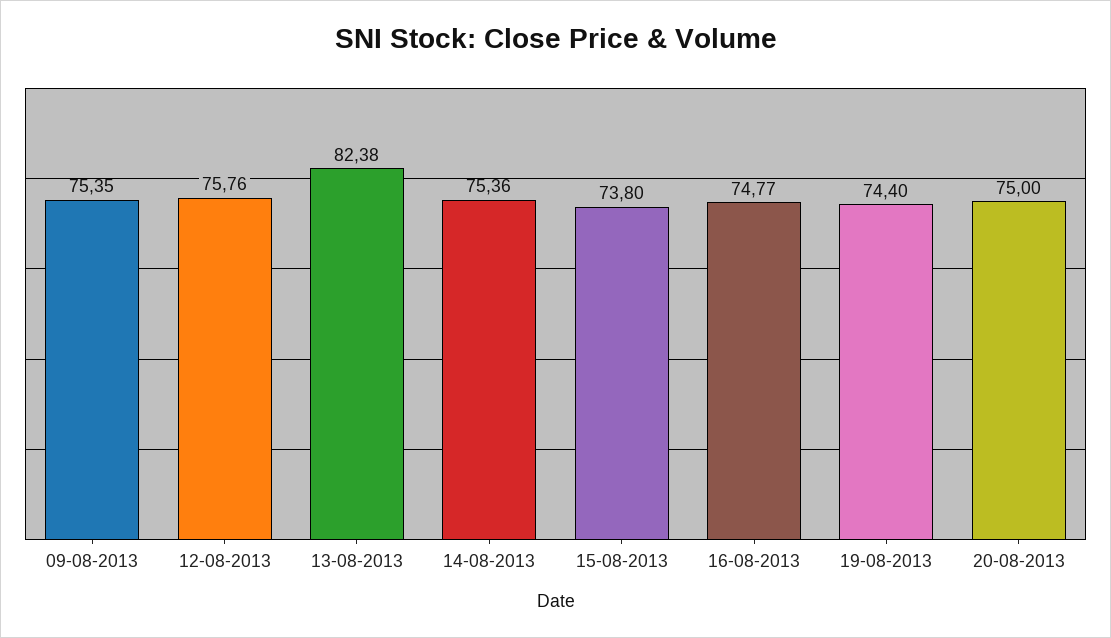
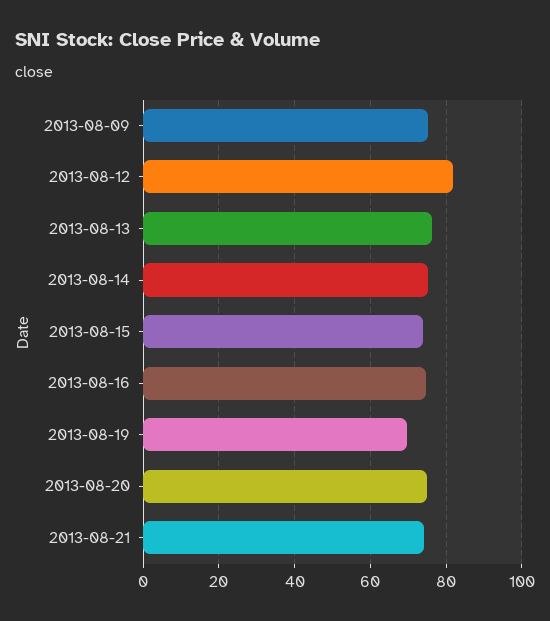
12-08-2013: 75.76 -> 82
13-08-2013: 82.38 -> 76
19-08-2013: 74.4 -> 70
2013-08-21: none -> 74

